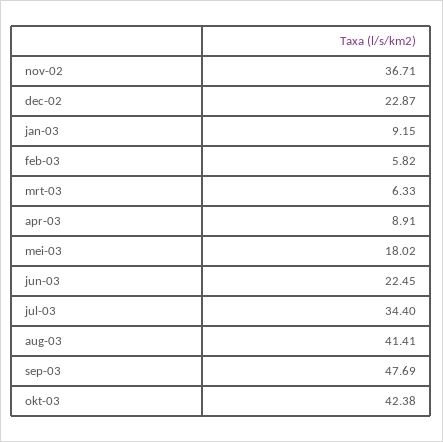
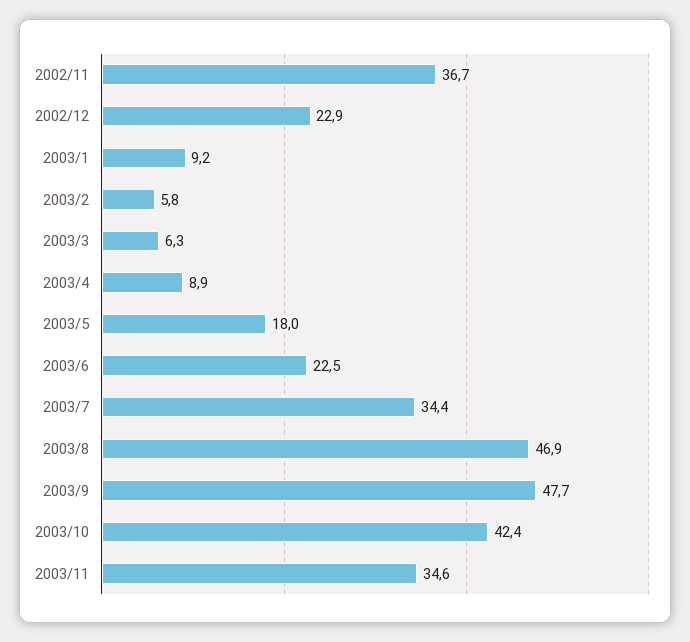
aug-03: 41.41 -> 46.9
2003/11: none -> 34.6

